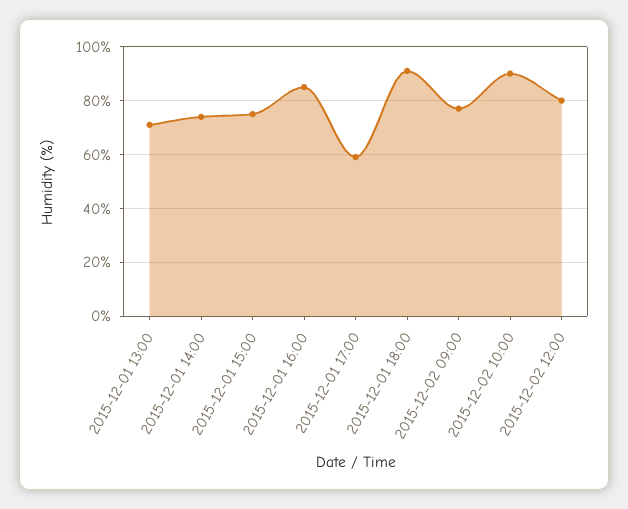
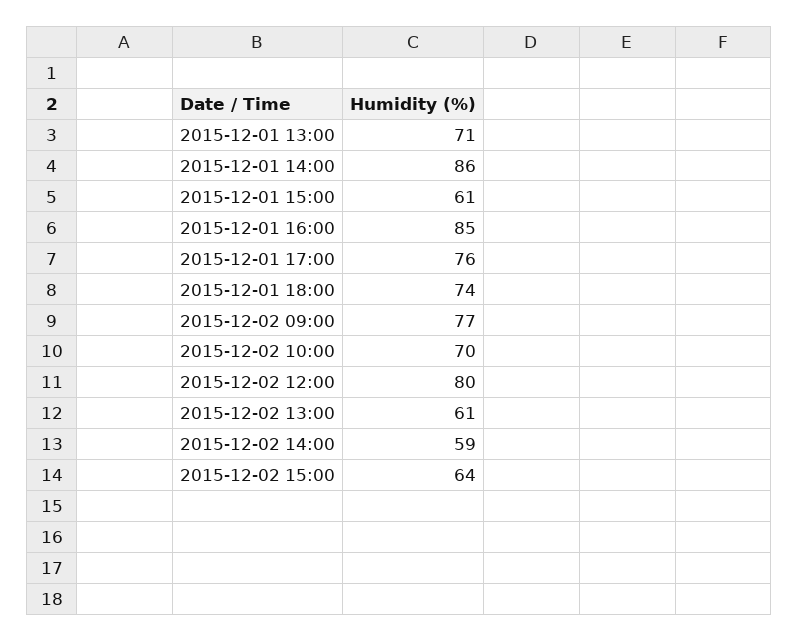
2015-12-01 14:00: 75 -> 86
2015-12-01 15:00: 75 -> 61
2015-12-01 17:00: 60 -> 76
2015-12-01 18:00: 90 -> 74
2015-12-02 10:00: 90 -> 70
2015-12-02 13:00: none -> 61
2015-12-02 14:00: none -> 59
2015-12-02 15:00: none -> 64

